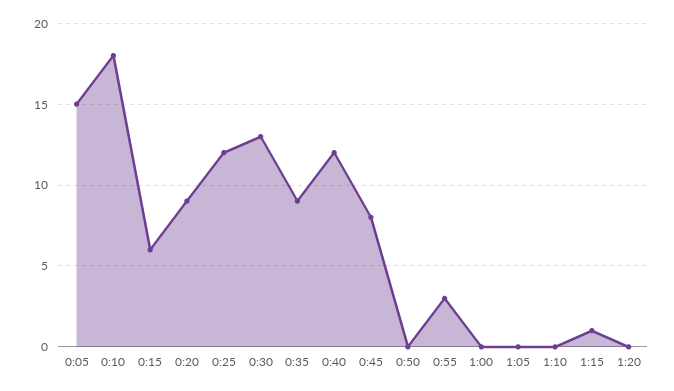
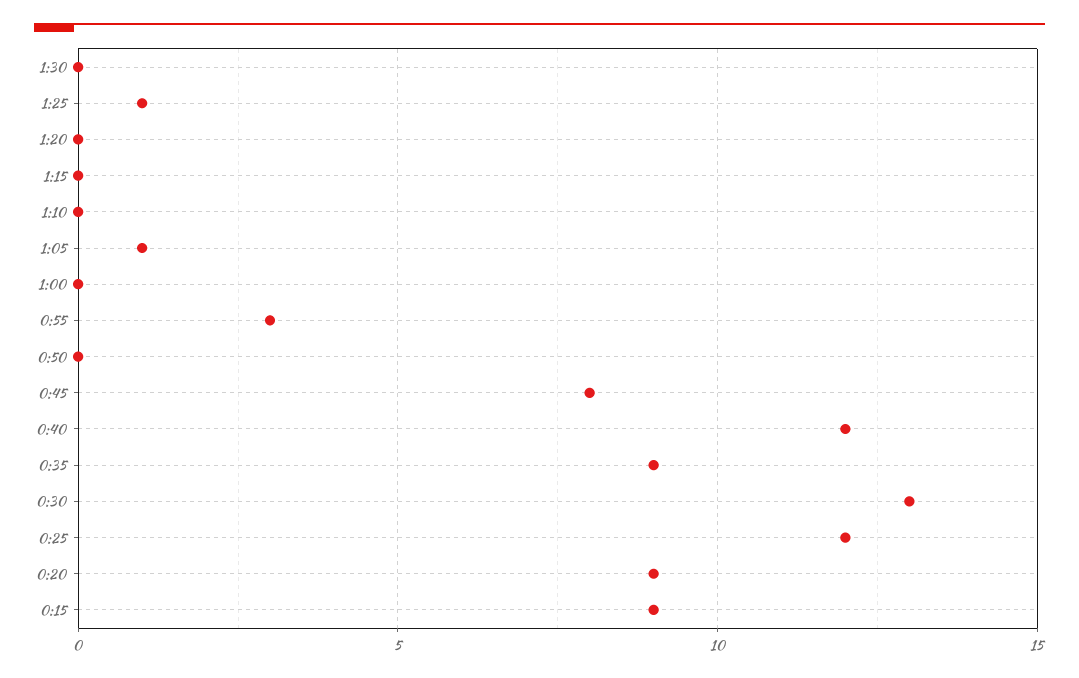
0:05: 15 -> none
0:10: 18 -> none
0:15: 6 -> 9
1:05: 0 -> 1
1:15: 1 -> 0
1:30: none -> 0
1:25: none -> 1

